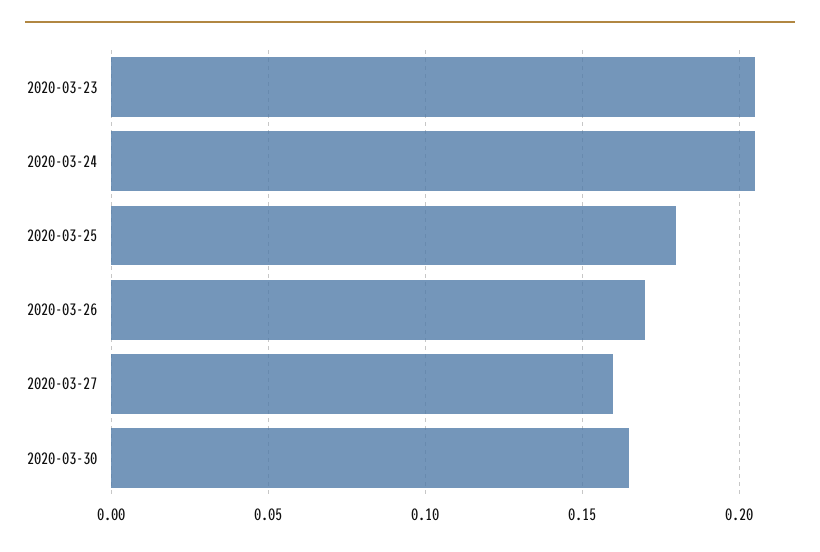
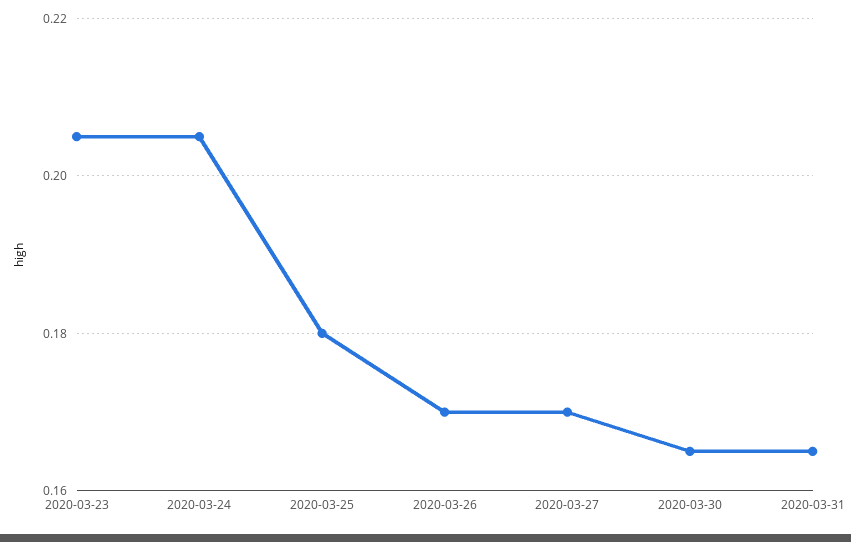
2020-03-27: 0.16 -> 0.17
2020-03-31: none -> 0.165

